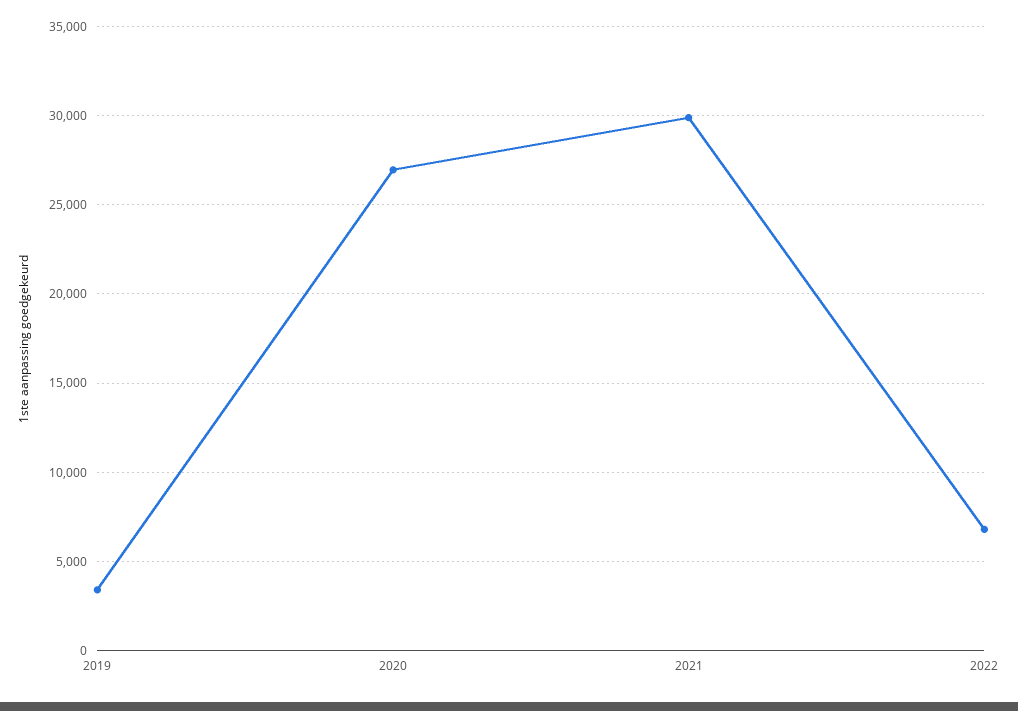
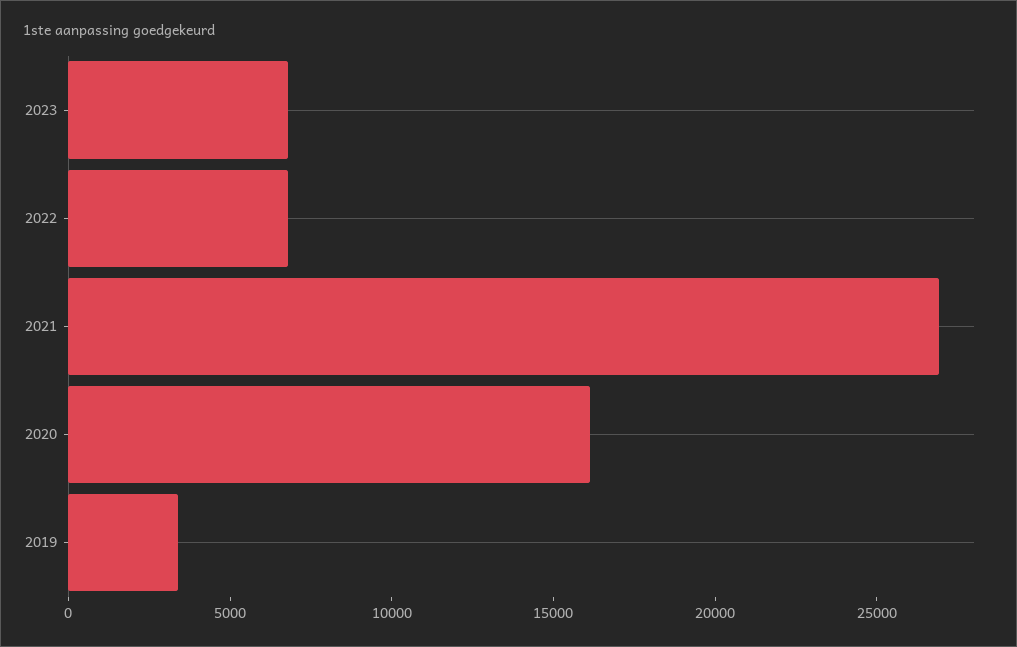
2020: 27000 -> 16000
2021: 30000 -> 27000
2023: none -> 7000

